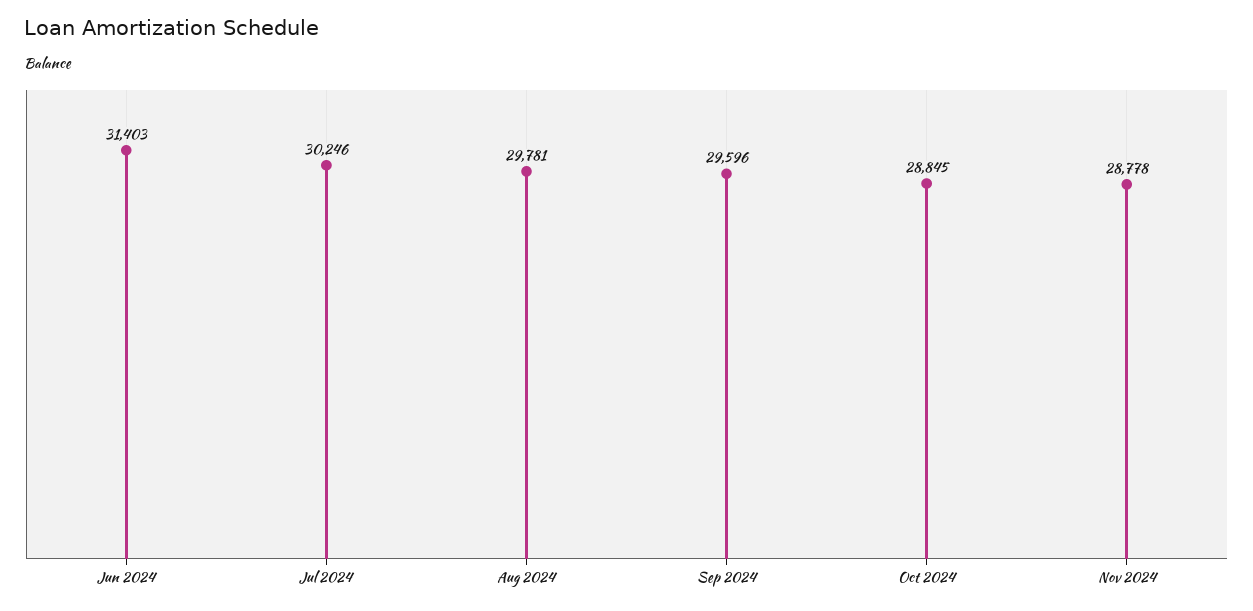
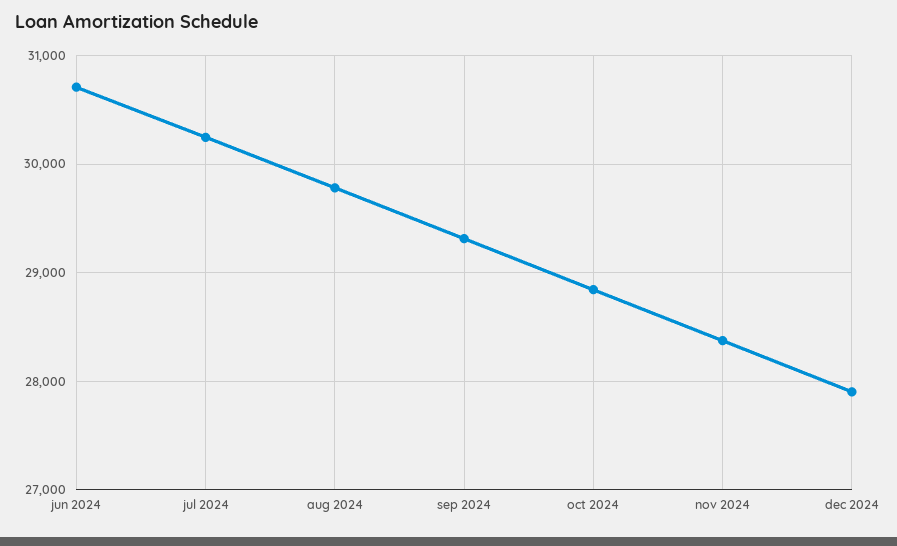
Jun 2024: 31403 -> 30700
Sep 2024: 29596 -> 29300
Nov 2024: 28778 -> 28400
dec 2024: none -> 27900

